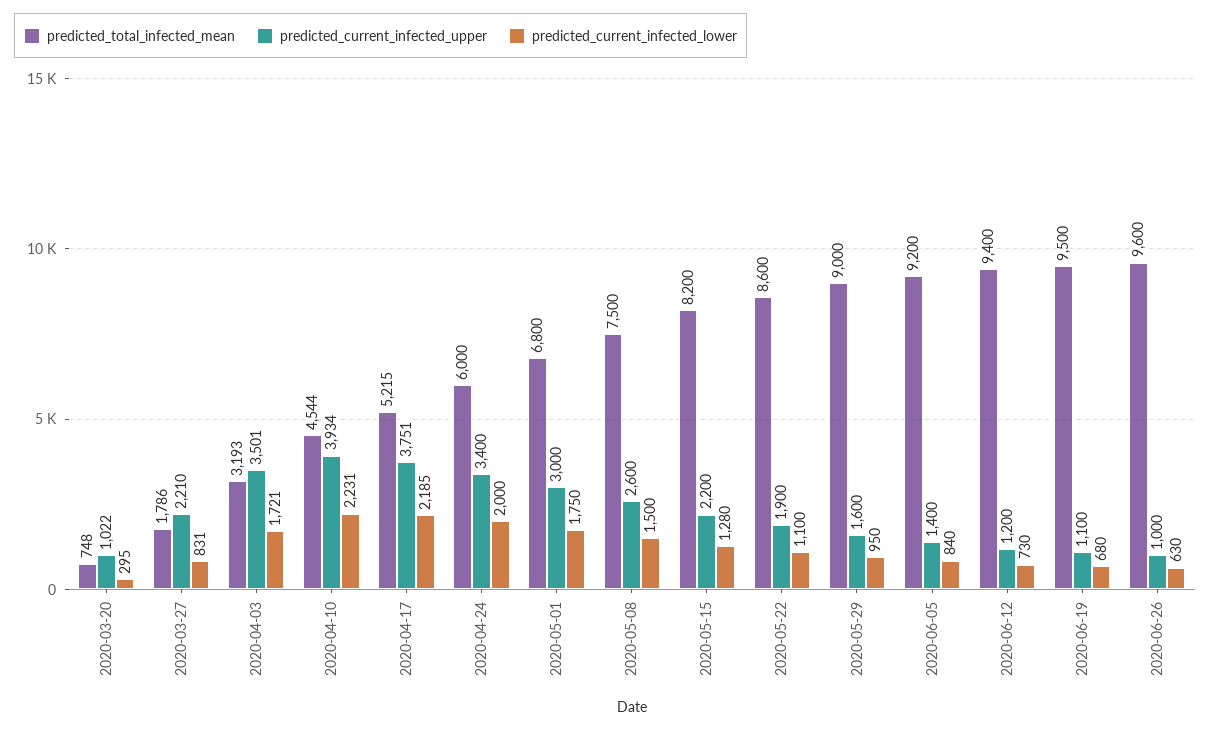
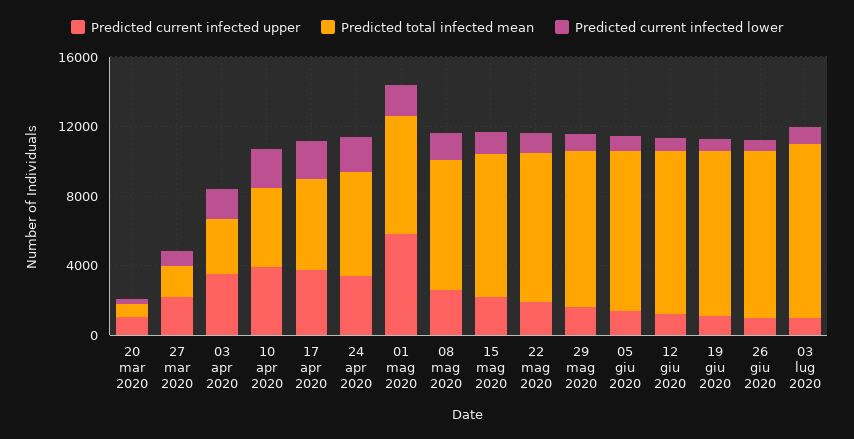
predicted_current_infected_upper, 2020-05-01: 3000 -> 6000
predicted_current_infected_upper, 03 lug 2020: none -> 1000
predicted_total_infected_mean, 03 lug 2020: none -> 10000
predicted_current_infected_lower, 03 lug 2020: none -> 1000

